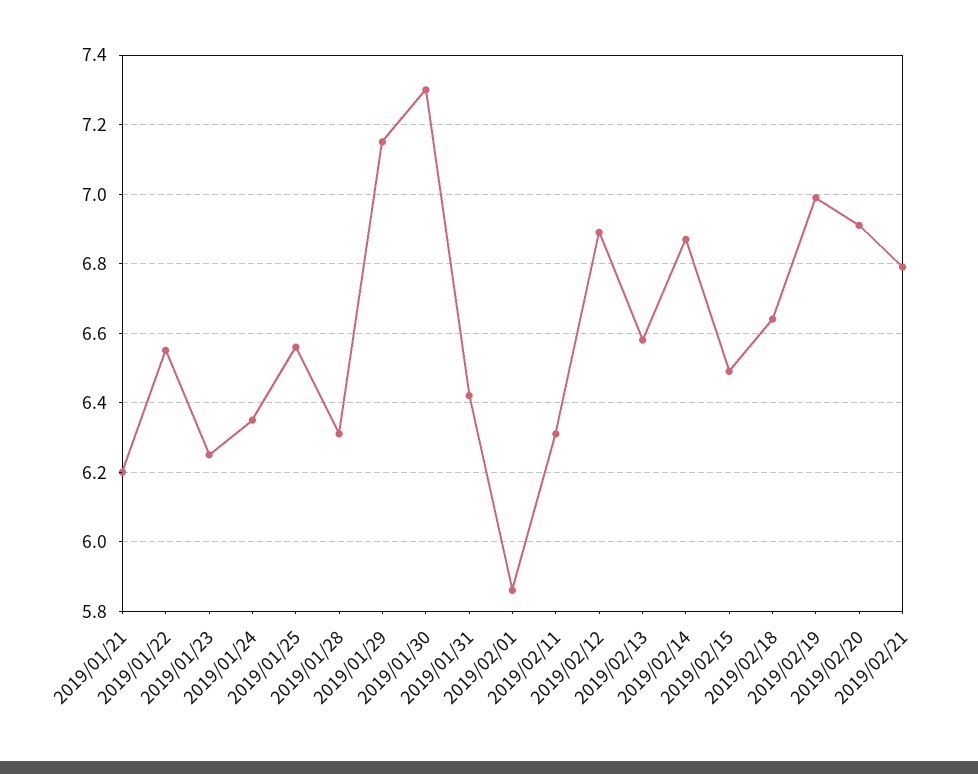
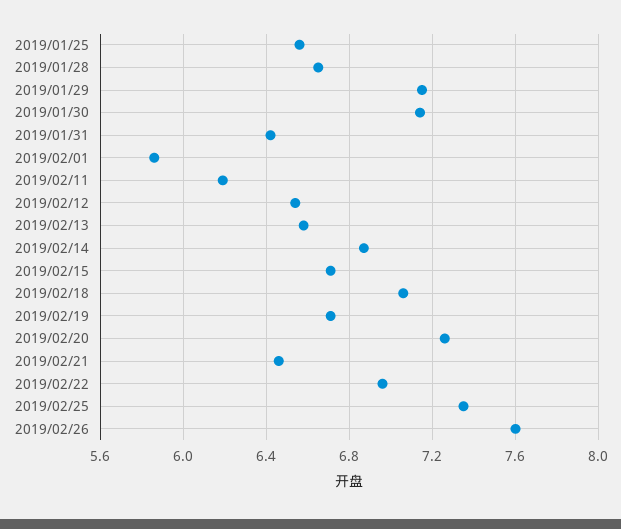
2019/01/21: 6.2 -> none
2019/01/22: 6.55 -> none
2019/01/23: 6.25 -> none
2019/01/24: 6.35 -> none
2019/01/28: 6.3 -> 6.65
2019/01/30: 7.3 -> 7.15
2019/02/11: 6.3 -> 6.2
2019/02/12: 6.9 -> 6.55
2019/02/15: 6.5 -> 6.7
2019/02/18: 6.65 -> 7.05
2019/02/19: 7 -> 6.7
2019/02/20: 6.9 -> 7.25
2019/02/21: 6.8 -> 6.45
2019/02/22: none -> 6.95
2019/02/25: none -> 7.35
2019/02/26: none -> 7.6

